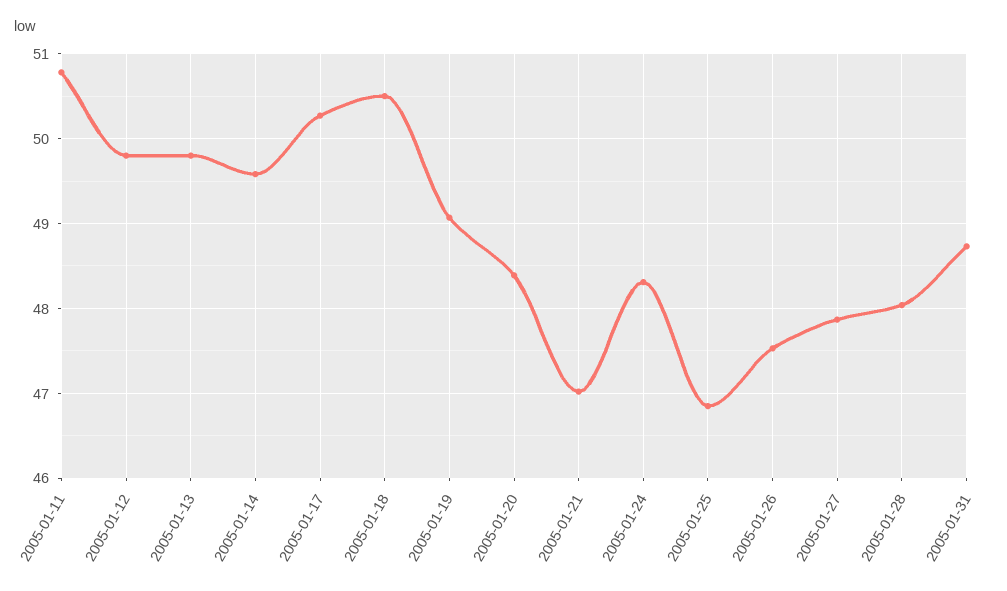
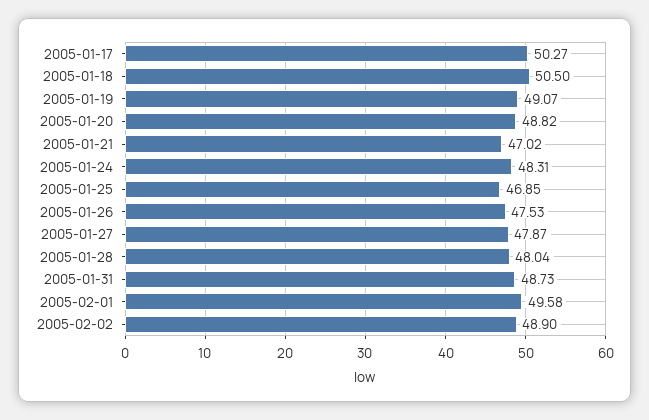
2005-01-11: 50.8 -> none
2005-01-12: 49.8 -> none
2005-01-13: 49.8 -> none
2005-01-14: 49.6 -> none
2005-01-20: 48.4 -> 48.82
2005-02-01: none -> 49.58
2005-02-02: none -> 48.9

